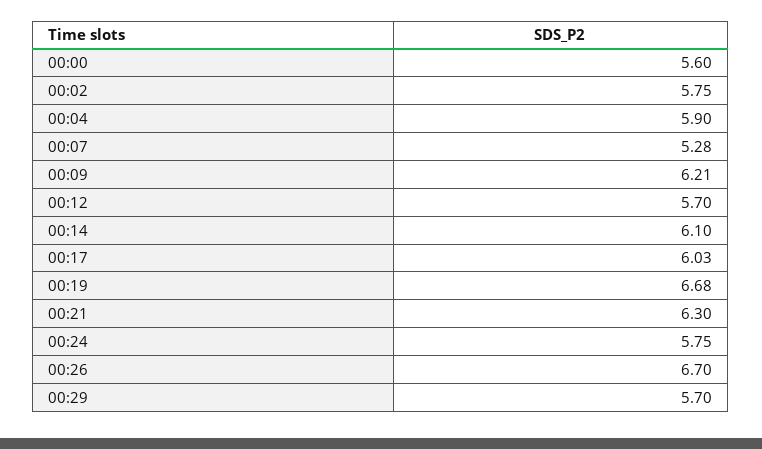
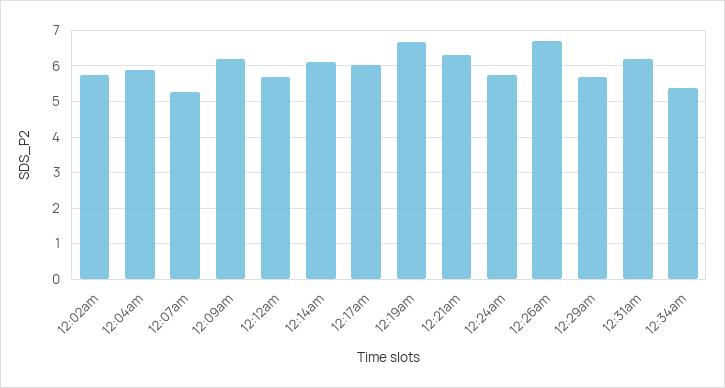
00:00: 5.6 -> none
12:31am: none -> 6.2
12:34am: none -> 5.4

